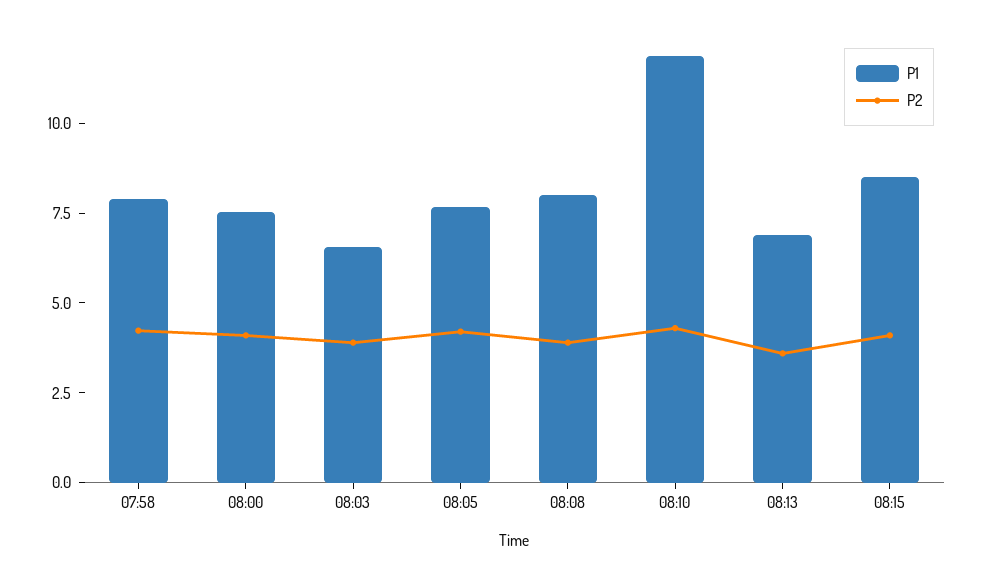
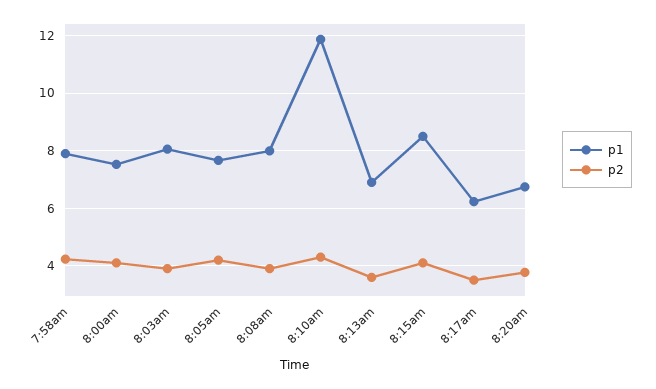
P1, 08:03: 6.5 -> 8
P1, 8:17am: none -> 6.25
P2, 8:17am: none -> 3.5
P1, 8:20am: none -> 6.75
P2, 8:20am: none -> 3.75

